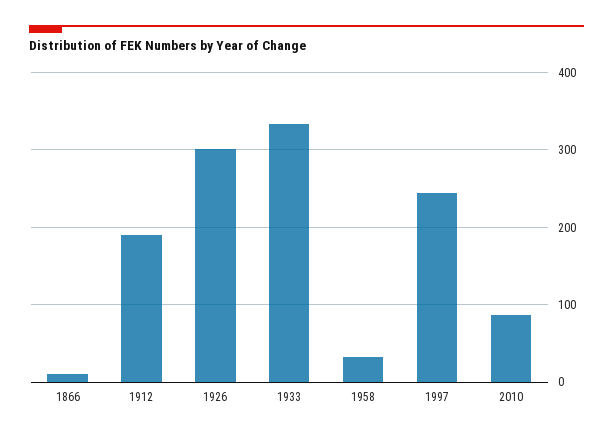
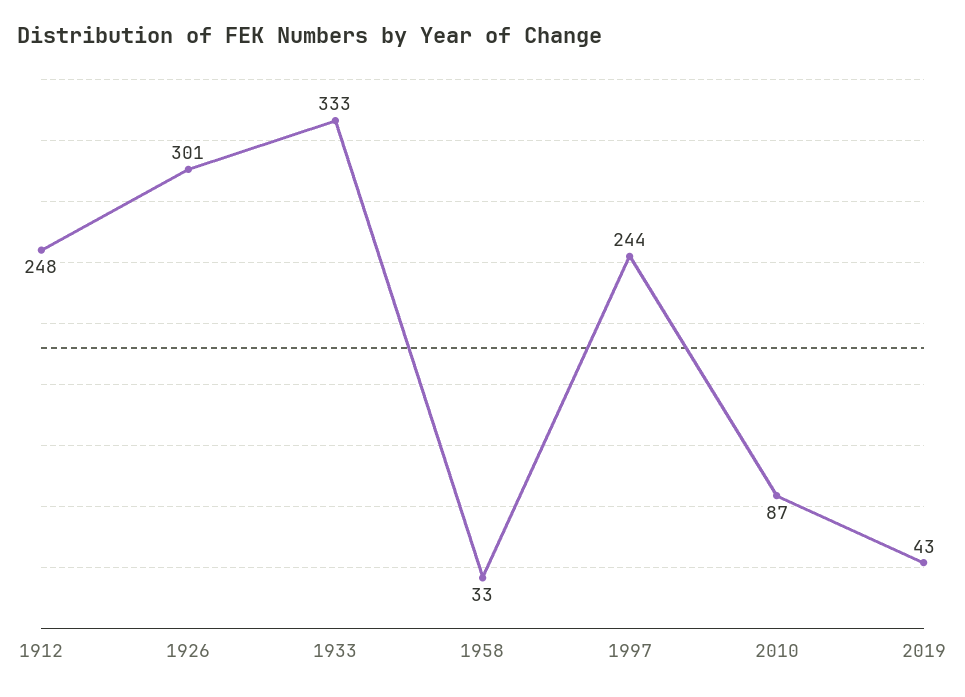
1866: 10 -> none
1912: 190 -> 248
2019: none -> 43

